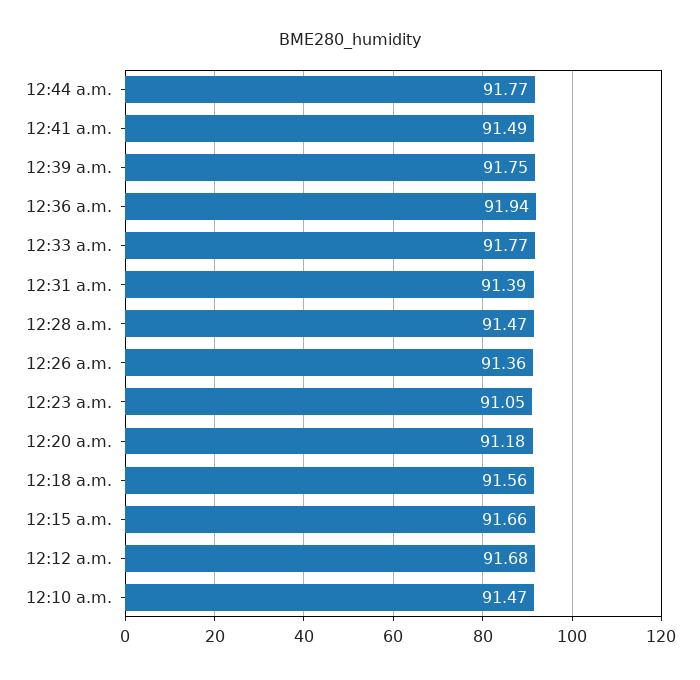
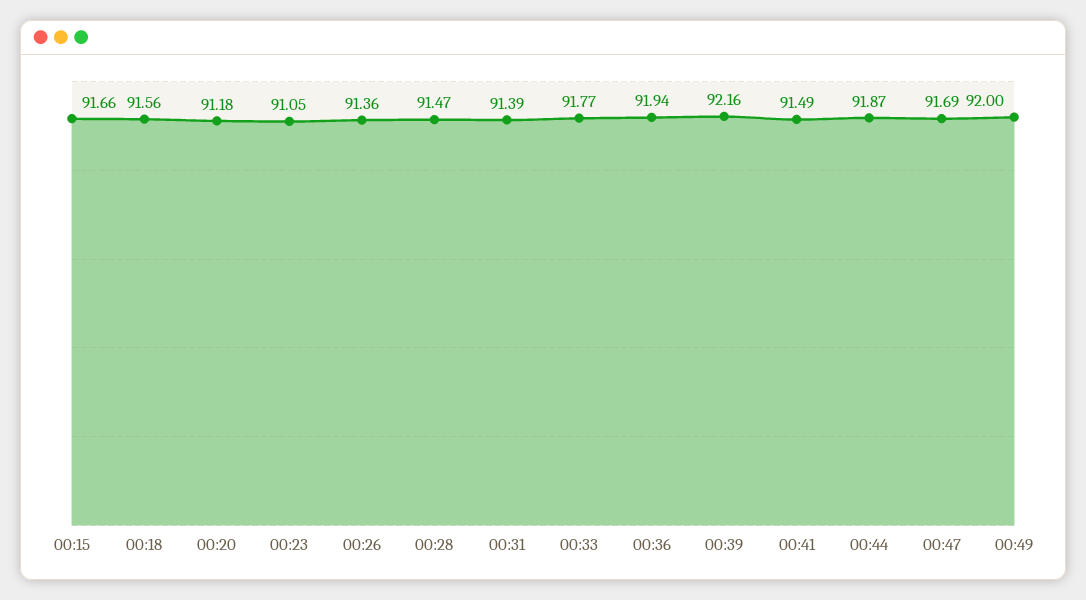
12:44 a.m.: 91.77 -> 91.87
12:39 a.m.: 91.75 -> 92.16
12:12 a.m.: 91.68 -> none
12:10 a.m.: 91.47 -> none
00:47: none -> 91.69
00:49: none -> 92

